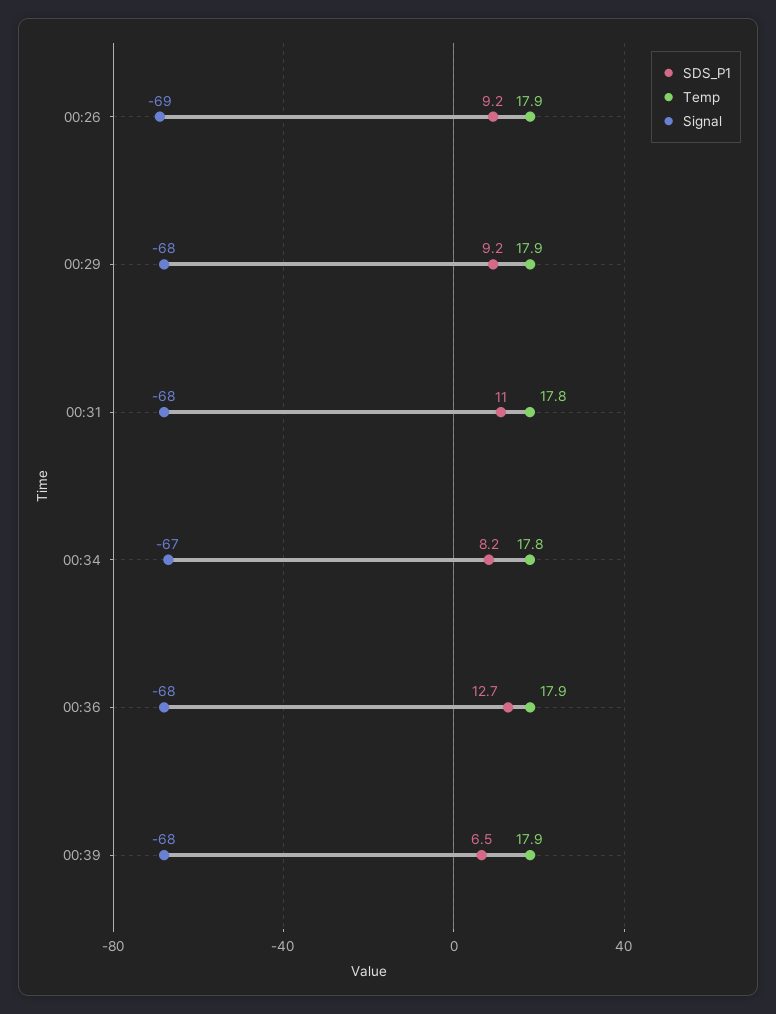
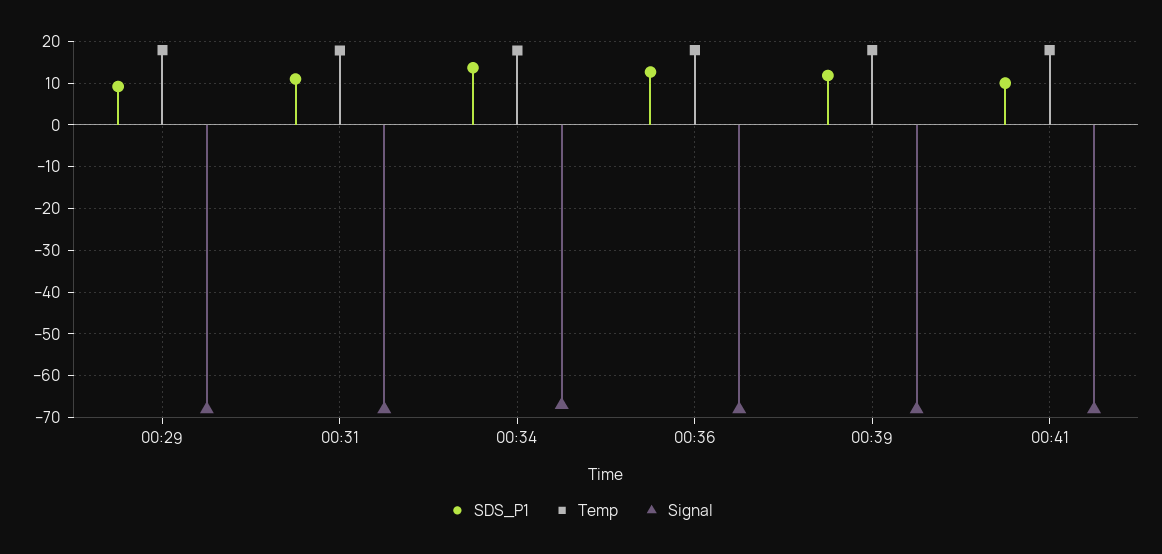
SDS_P1, 00:26: 9.2 -> none
Temp, 00:26: 17.9 -> none
Signal, 00:26: -69 -> none
SDS_P1, 00:34: 8.2 -> 14
SDS_P1, 00:39: 6.5 -> 12
SDS_P1, 00:41: none -> 10
Temp, 00:41: none -> 18
Signal, 00:41: none -> -68

